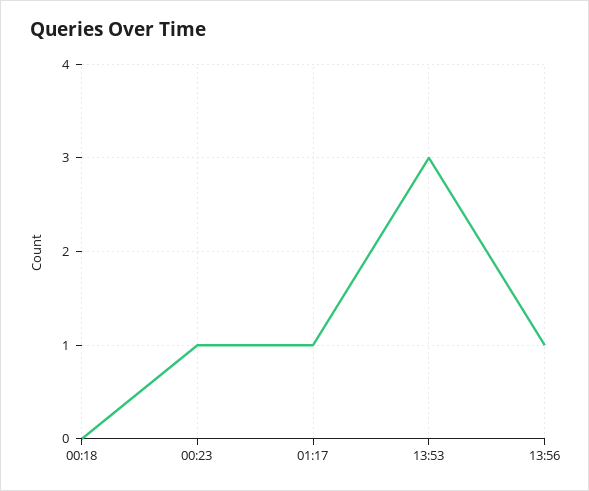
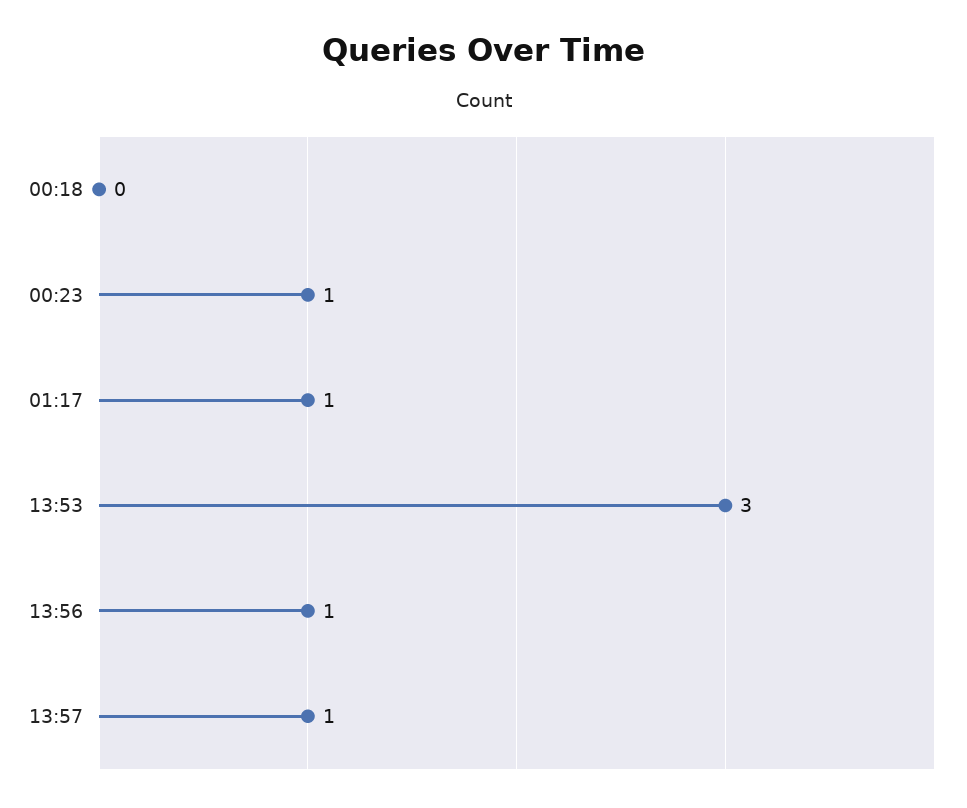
13:57: none -> 1

